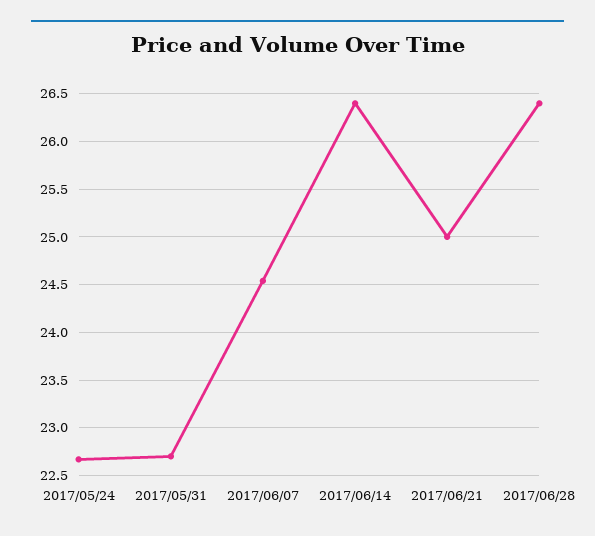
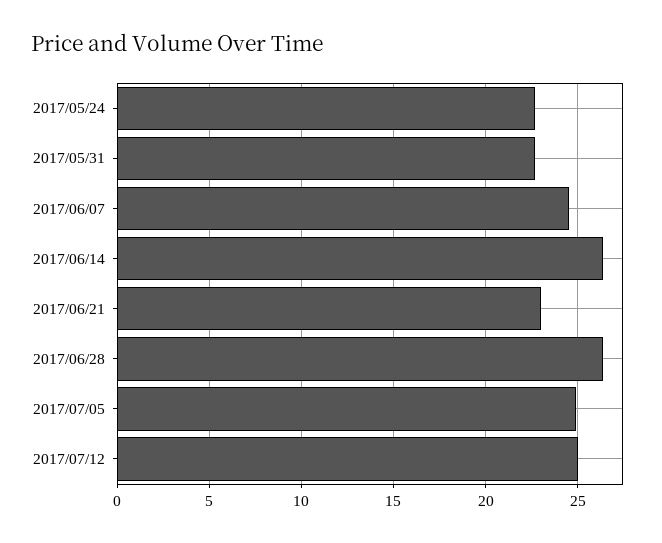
2017/06/21: 25 -> 23
2017/07/05: none -> 25
2017/07/12: none -> 25

